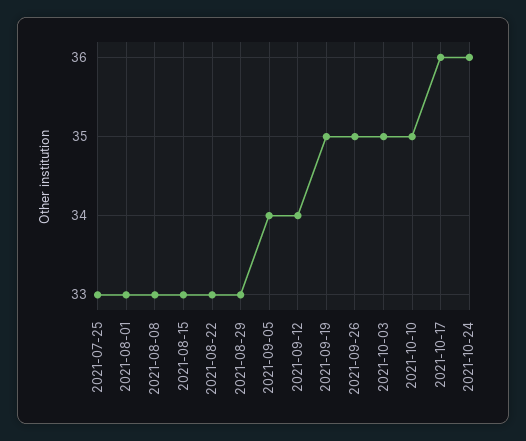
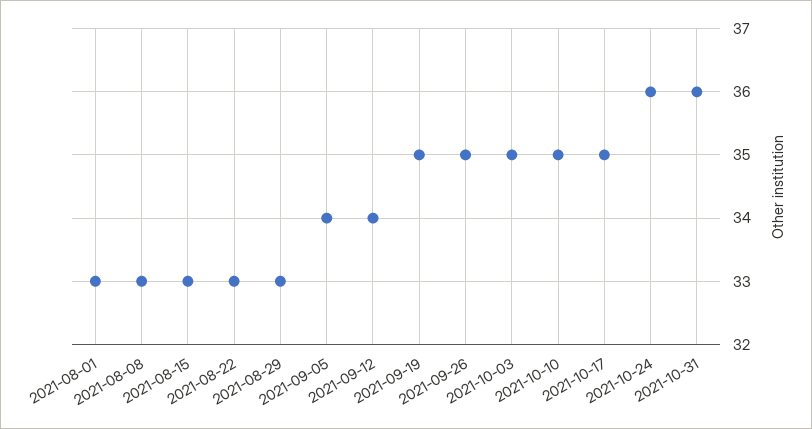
2021-07-25: 33 -> none
2021-10-17: 36 -> 35
2021-10-31: none -> 36

